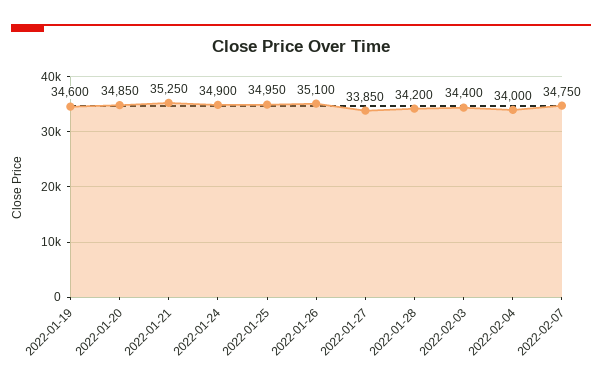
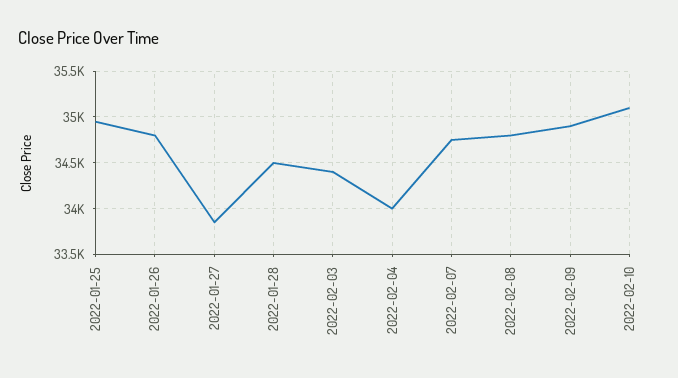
2022-01-19: 34600 -> none
2022-01-20: 34850 -> none
2022-01-21: 35250 -> none
2022-01-24: 34900 -> none
2022-01-26: 35100 -> 34800
2022-01-28: 34200 -> 34500
2022-02-08: none -> 34800
2022-02-09: none -> 34900
2022-02-10: none -> 35100

